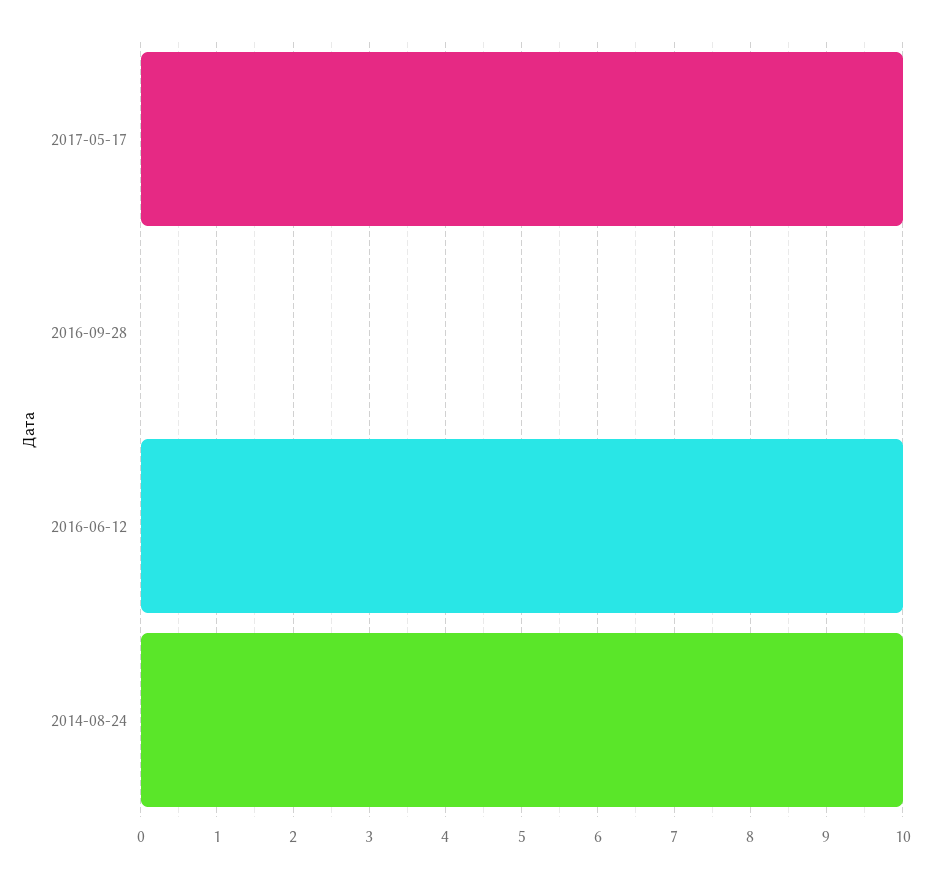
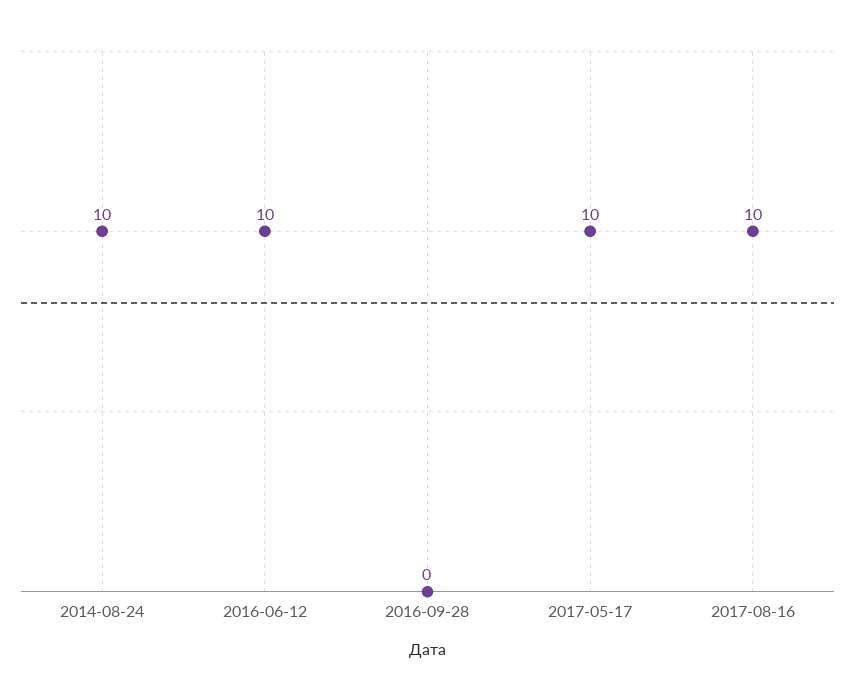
2017-08-16: none -> 10

